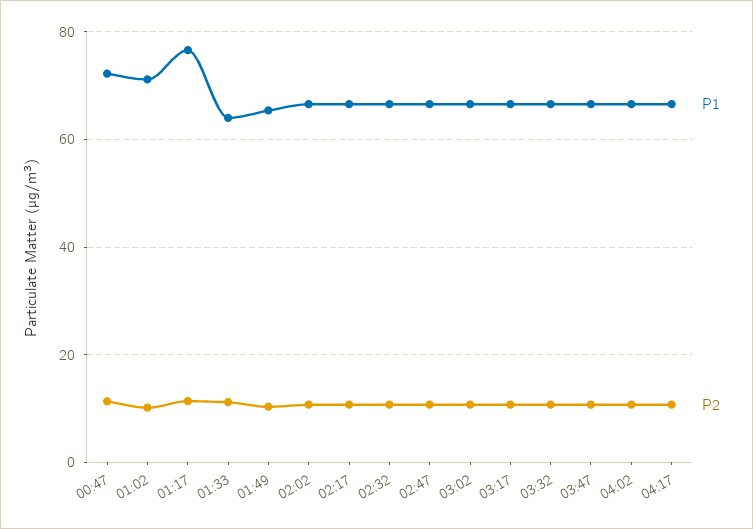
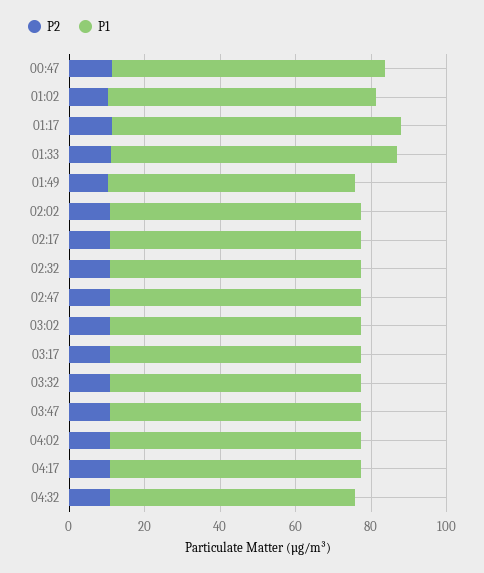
P1, 01:33: 64 -> 75
P2, 04:32: none -> 10
P1, 04:32: none -> 65

